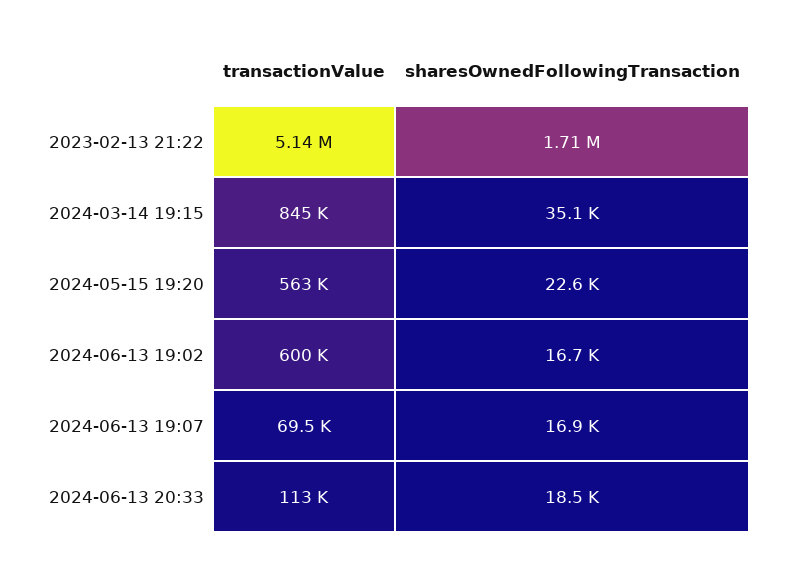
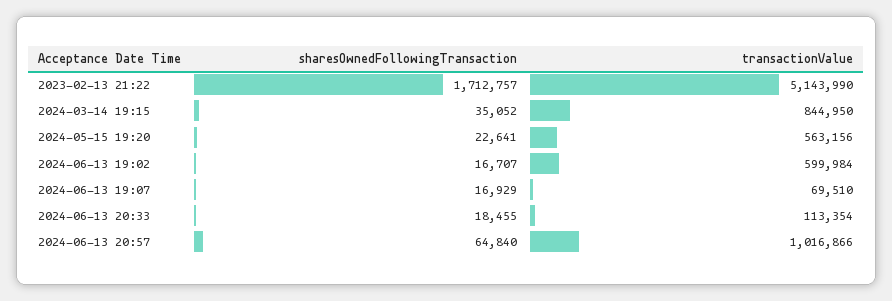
sharesOwnedFollowingTransaction, 2024-06-13 20:57: none -> 64840
transactionValue, 2024-06-13 20:57: none -> 1016866

